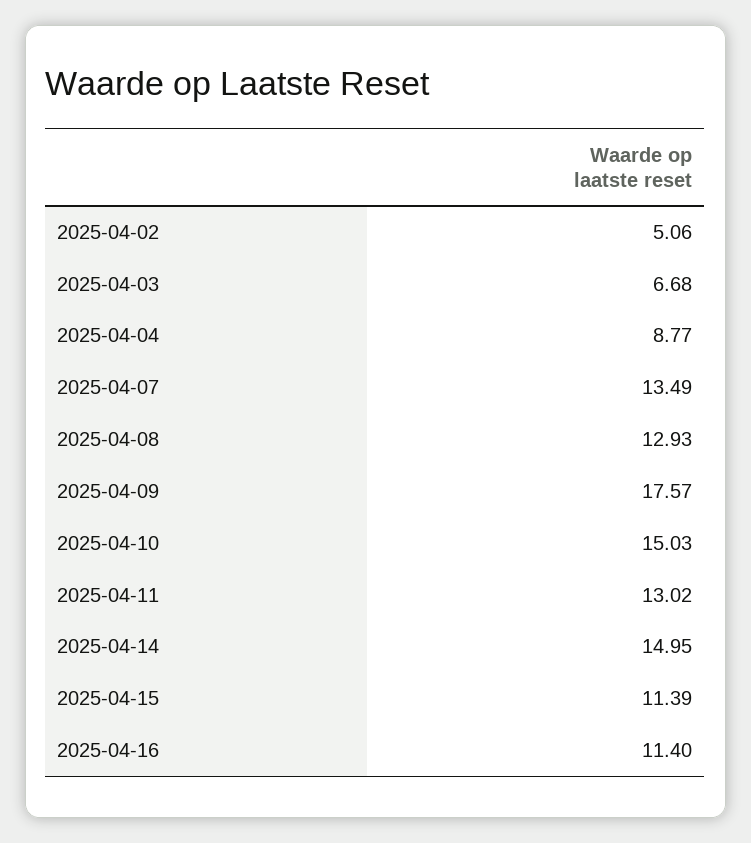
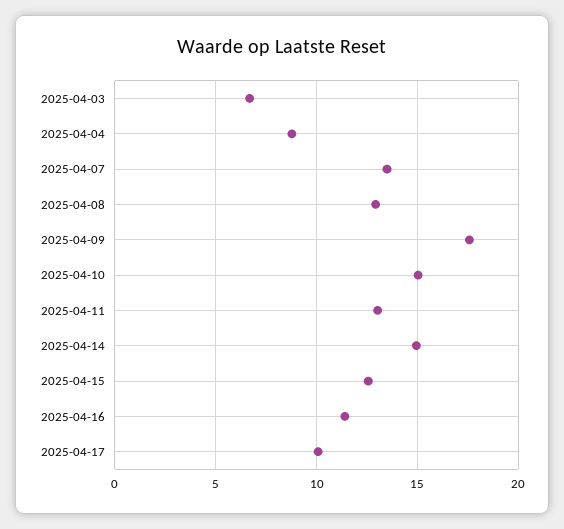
2025-04-02: 5.06 -> none
2025-04-15: 11.39 -> 12.5
2025-04-17: none -> 10

